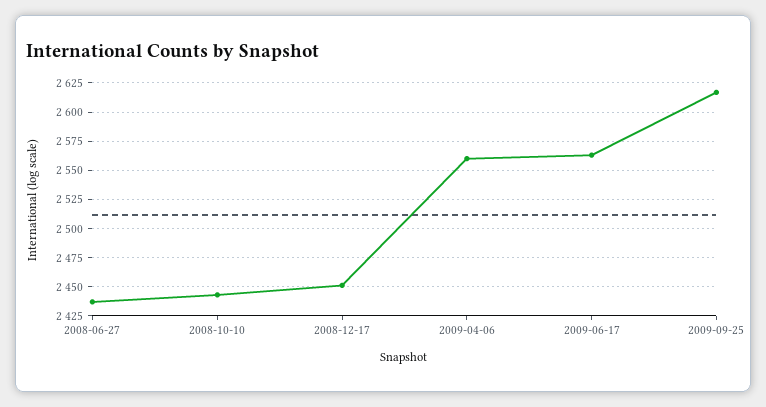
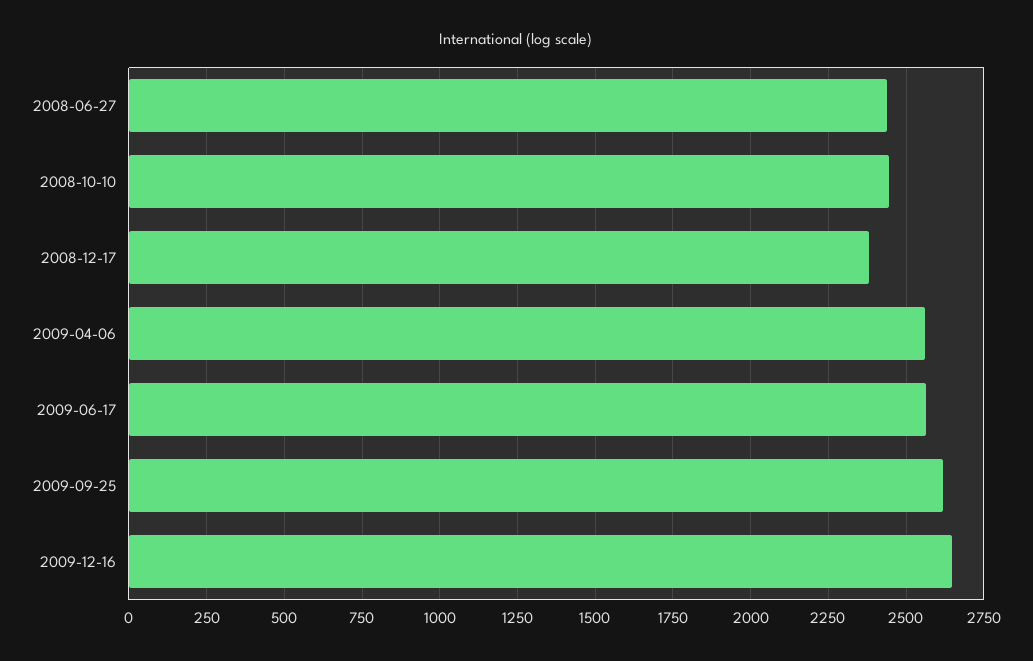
2008-12-17: 2450 -> 2375
2009-12-16: none -> 2650

